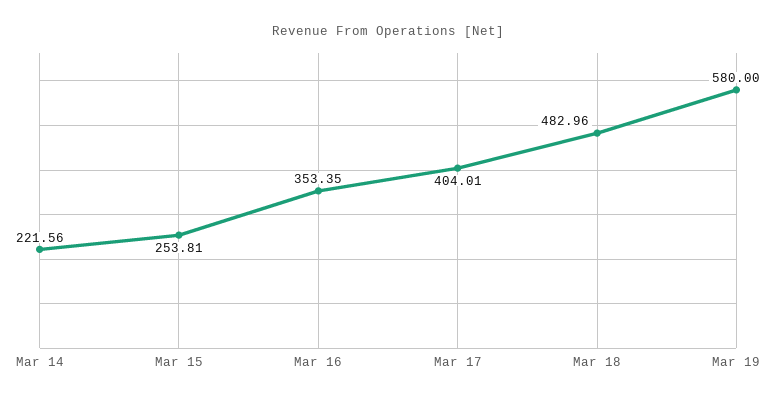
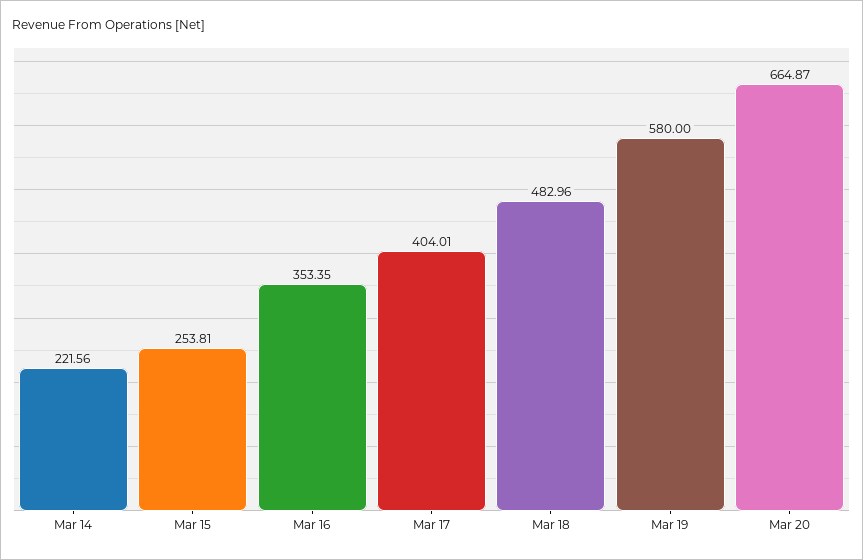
Mar 20: none -> 664.87

